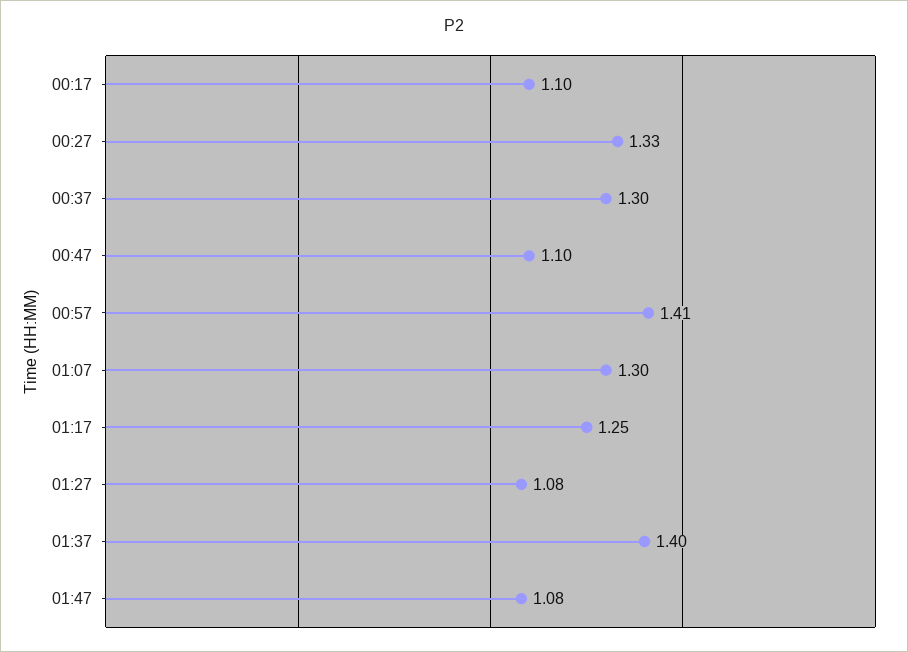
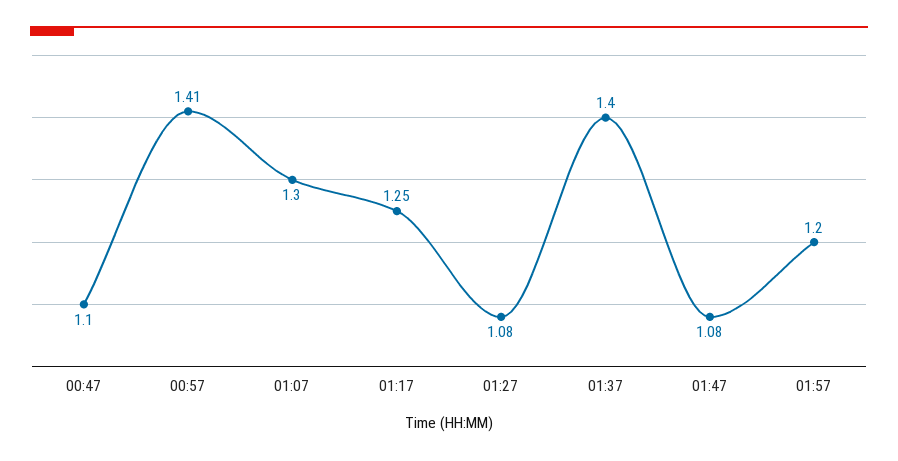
00:17: 1.1 -> none
00:27: 1.33 -> none
00:37: 1.3 -> none
01:57: none -> 1.2

